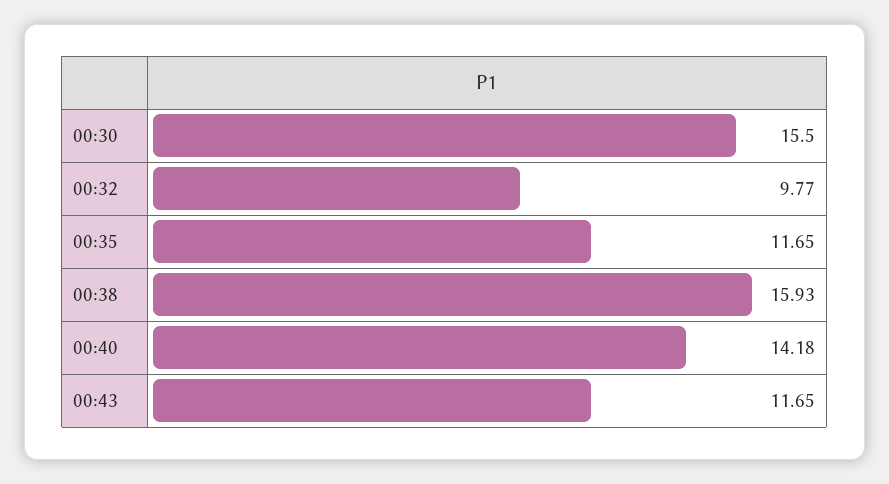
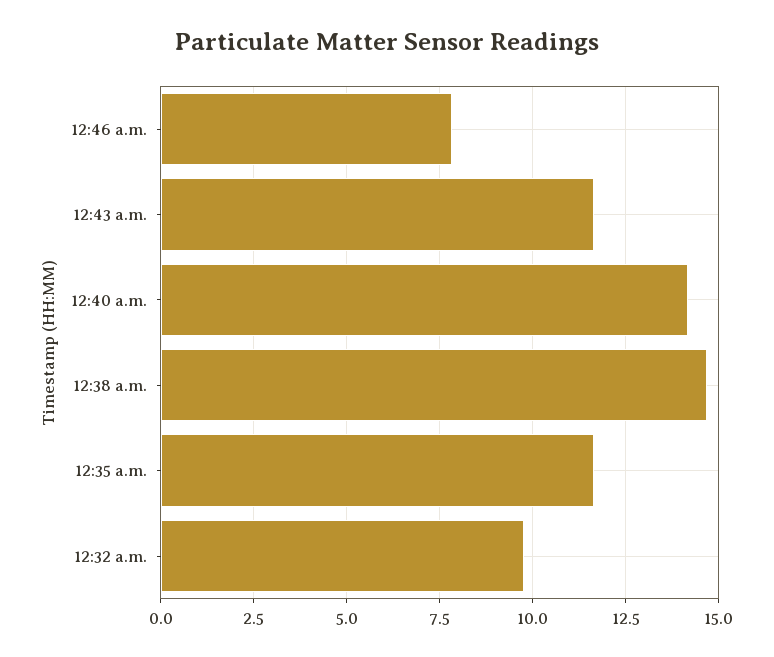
00:30: 15.5 -> none
00:38: 15.93 -> 14.75
12:46 a.m.: none -> 7.75

